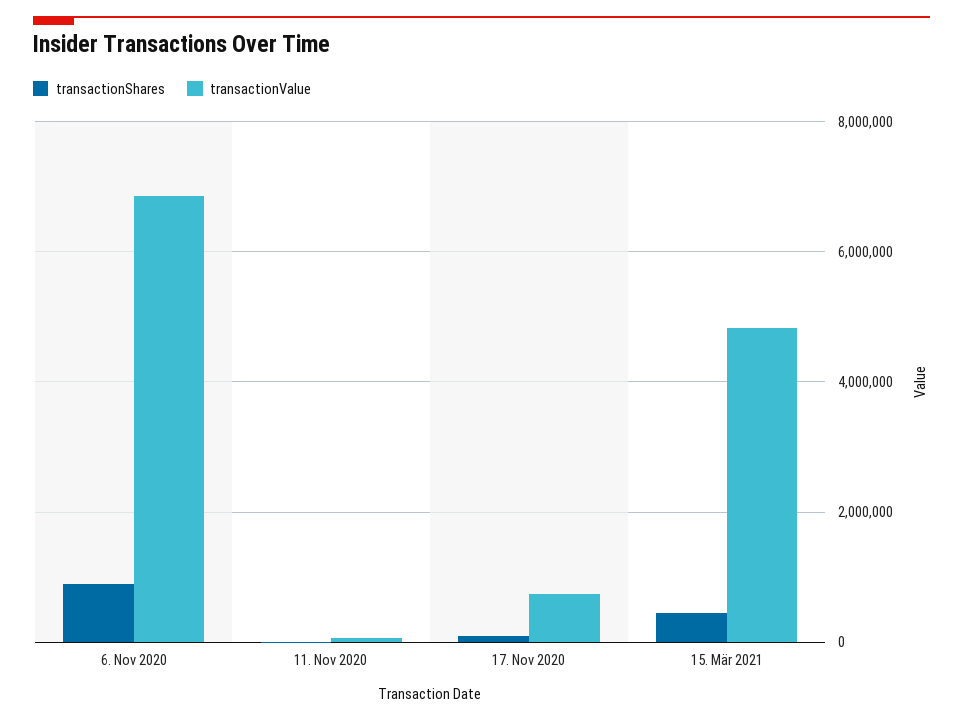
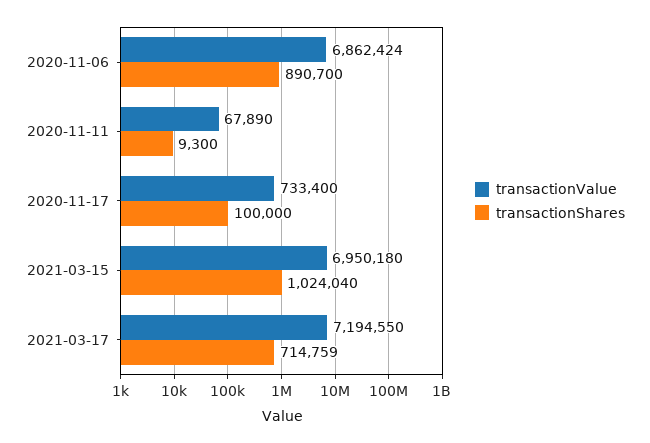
transactionShares, 15. Mär 2021: 400000 -> 1024040
transactionValue, 15. Mär 2021: 4800000 -> 6950180
transactionValue, 2021-03-17: none -> 7194550
transactionShares, 2021-03-17: none -> 714759

